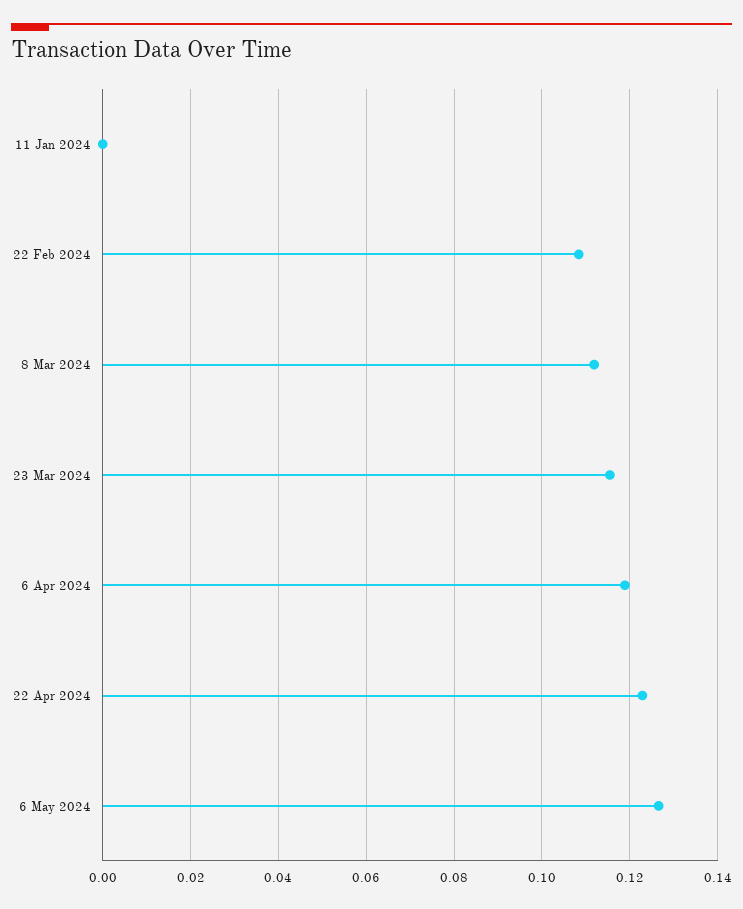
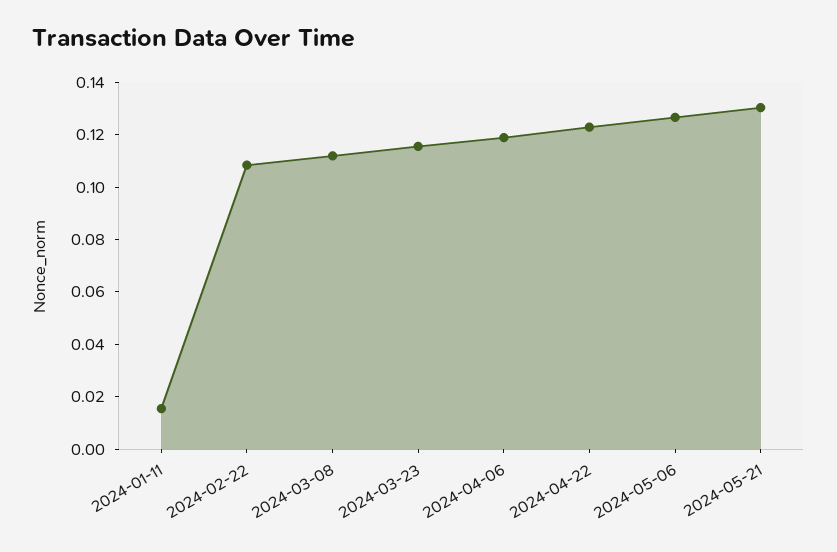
11 Jan 2024: 0 -> 0.015
2024-05-21: none -> 0.13

